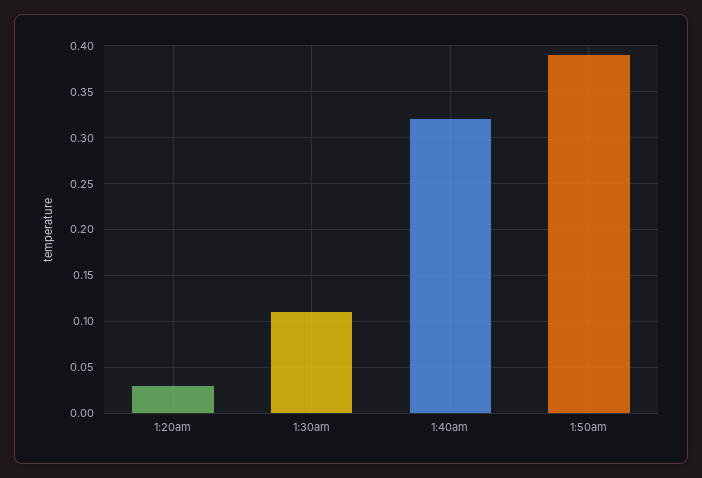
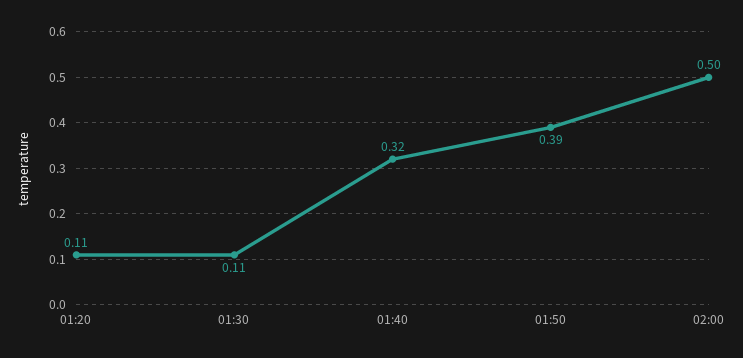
1:20am: 0.03 -> 0.11
02:00: none -> 0.5

